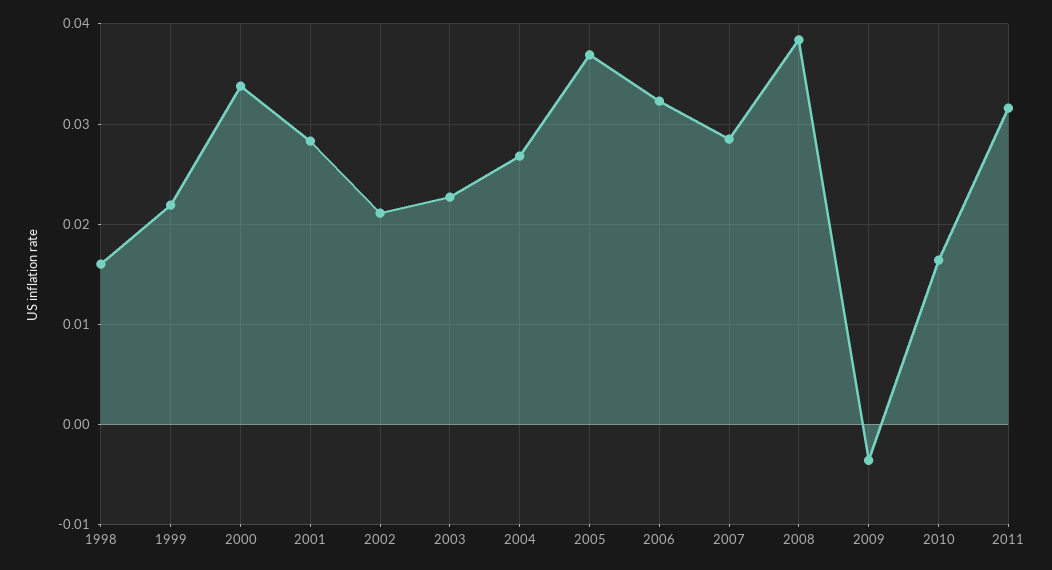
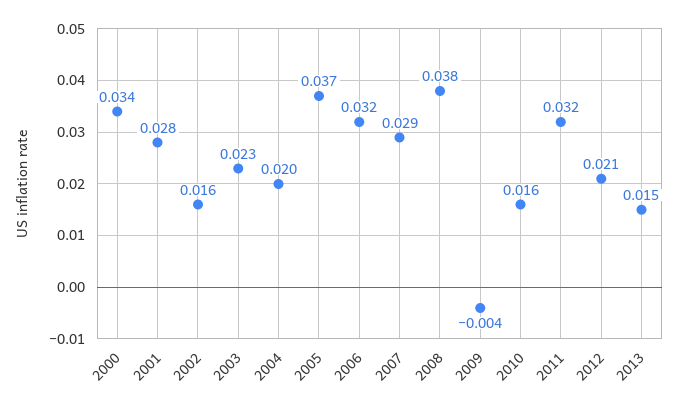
1998: 0.016 -> none
1999: 0.022 -> none
2002: 0.021 -> 0.016
2004: 0.027 -> 0.02
2012: none -> 0.021
2013: none -> 0.015

